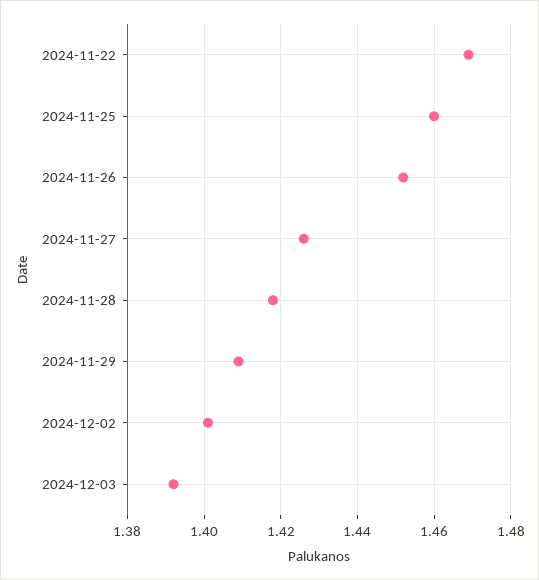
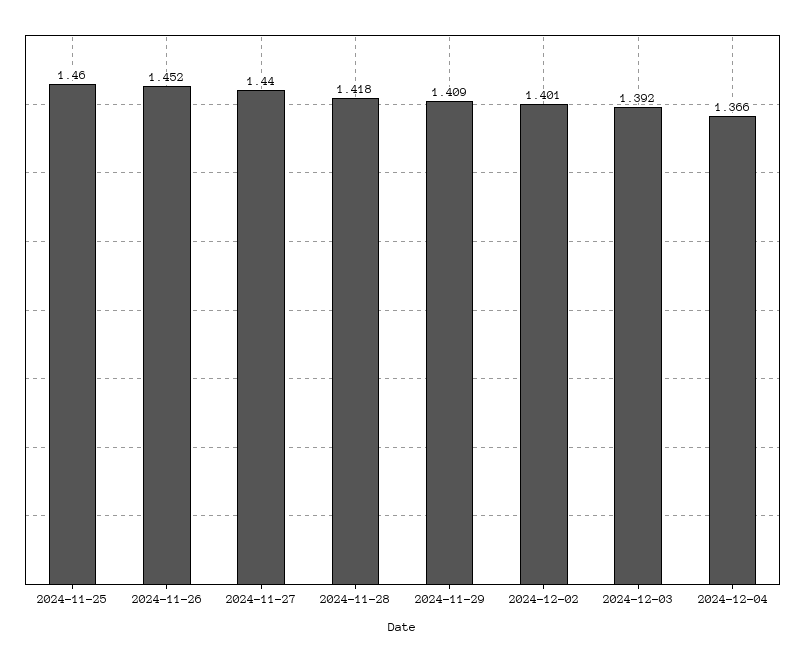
2024-11-22: 1.47 -> none
2024-11-27: 1.425 -> 1.44
2024-12-04: none -> 1.366

